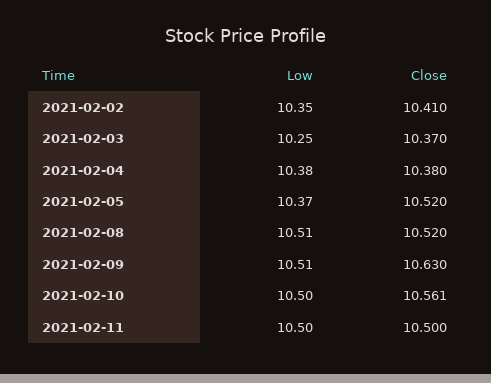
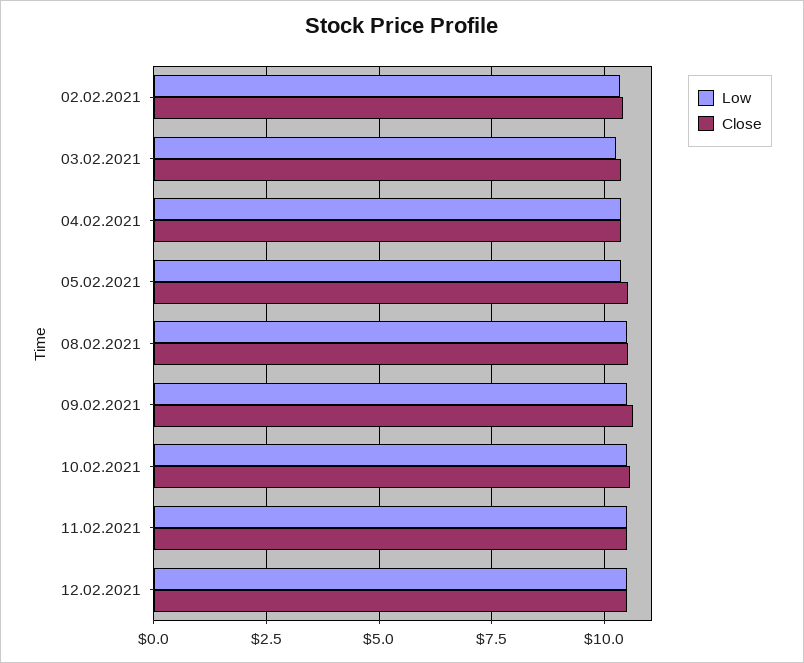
Low, 12.02.2021: none -> 10.5
Close, 12.02.2021: none -> 10.5

